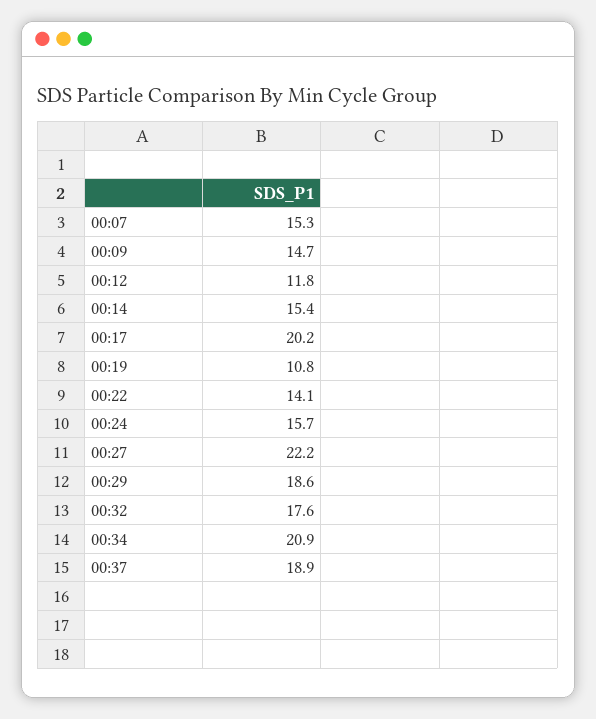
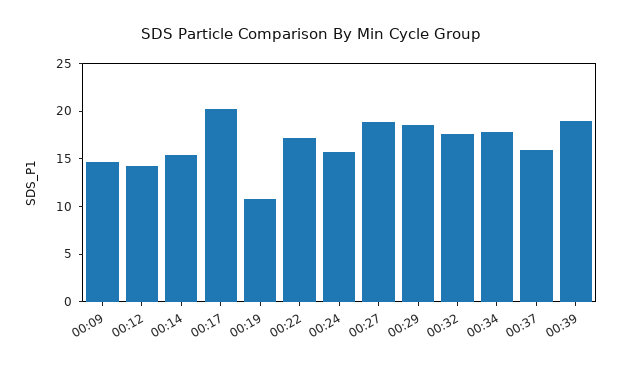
00:07: 15.3 -> none
00:12: 11.8 -> 14
00:22: 14.1 -> 17
00:27: 22.2 -> 19
00:34: 20.9 -> 18
00:37: 18.9 -> 16
00:39: none -> 19

